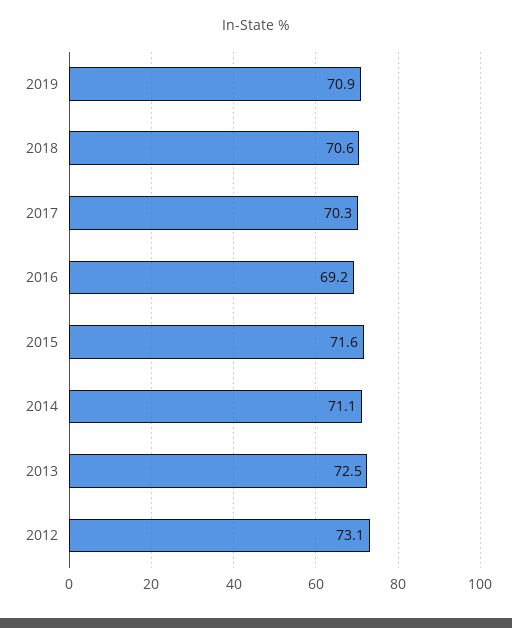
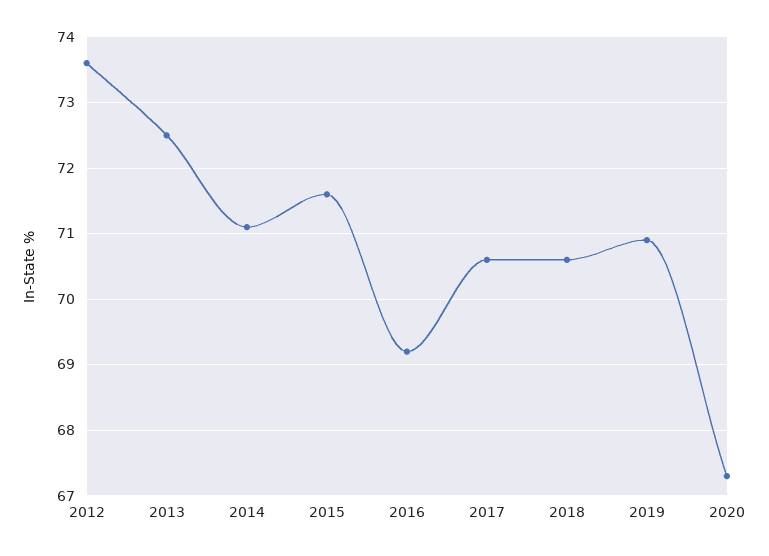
2017: 70.3 -> 70.6
2012: 73.1 -> 73.6
2020: none -> 67.3

